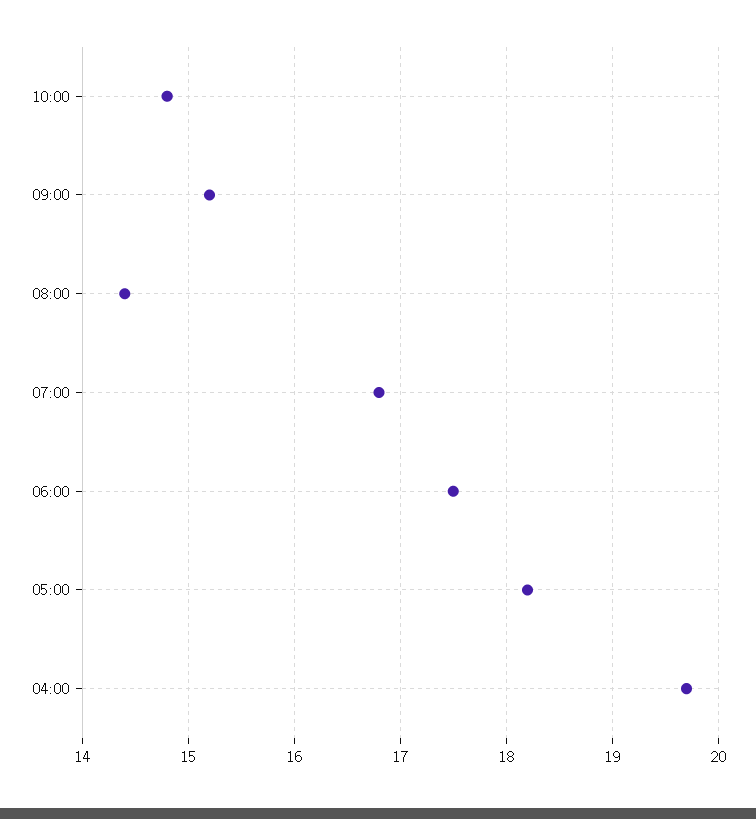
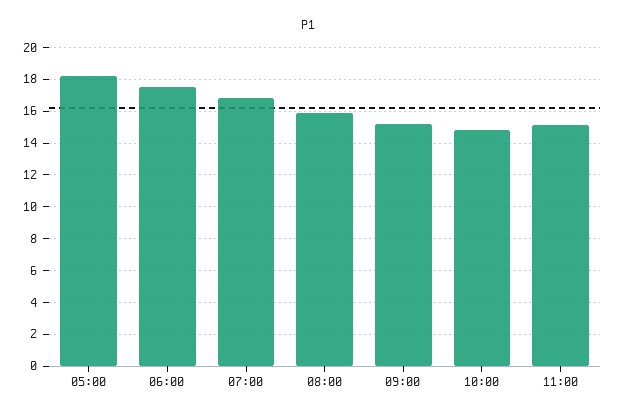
08:00: 14.4 -> 16
04:00: 19.7 -> none
11:00: none -> 15

